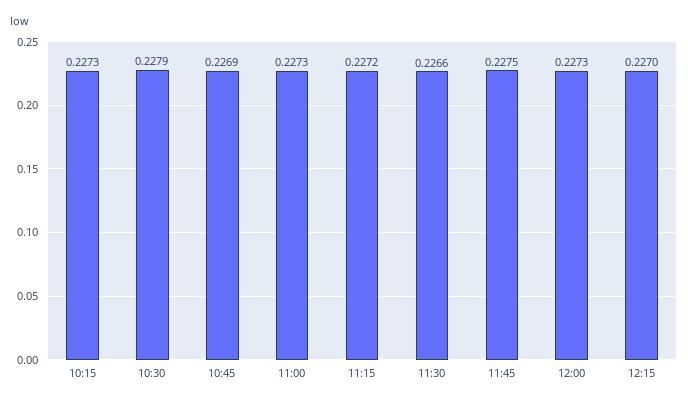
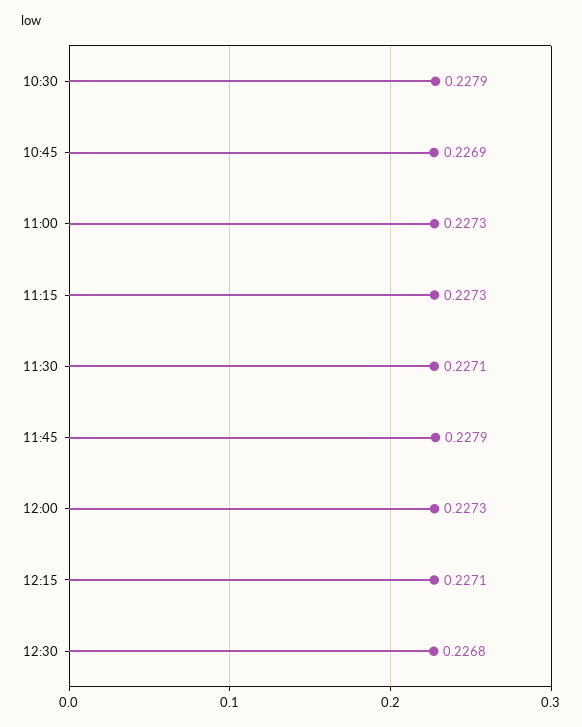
10:15: 0.2273 -> none
11:15: 0.2272 -> 0.2273
11:30: 0.2266 -> 0.2271
11:45: 0.2275 -> 0.2279
12:15: 0.227 -> 0.2271
12:30: none -> 0.2268

